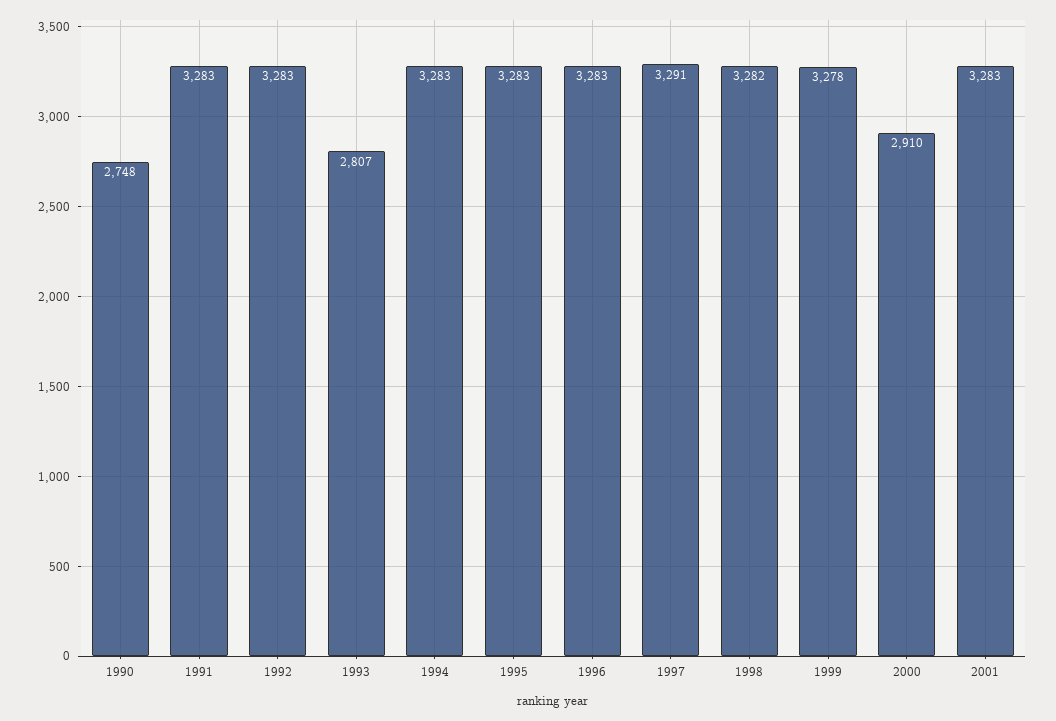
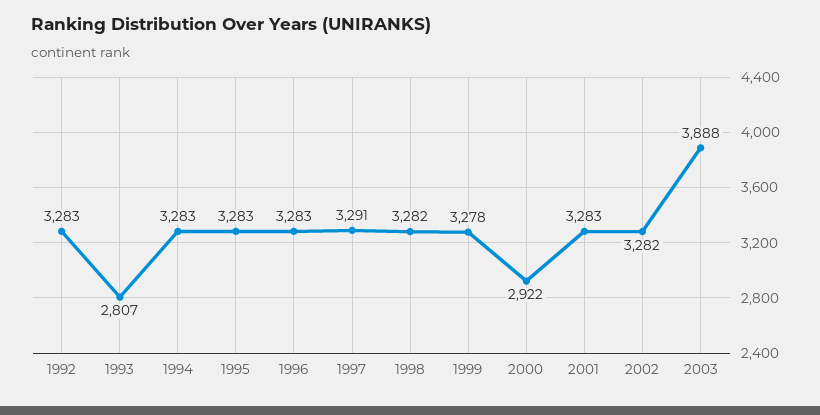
1990: 2748 -> none
1991: 3283 -> none
2000: 2910 -> 2922
2002: none -> 3282
2003: none -> 3888

